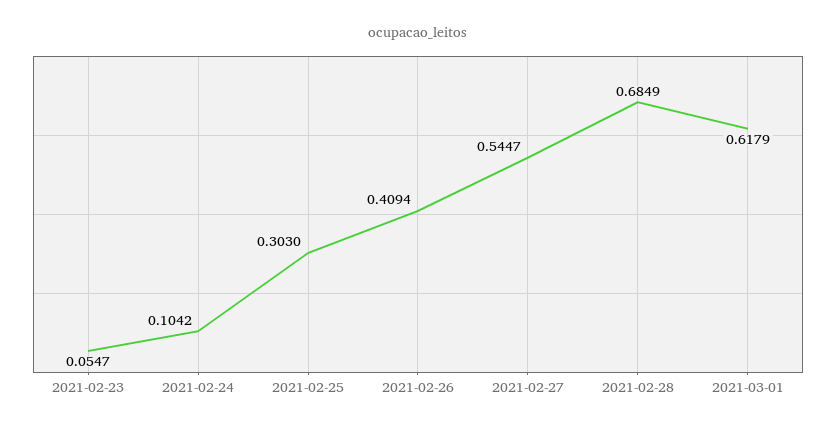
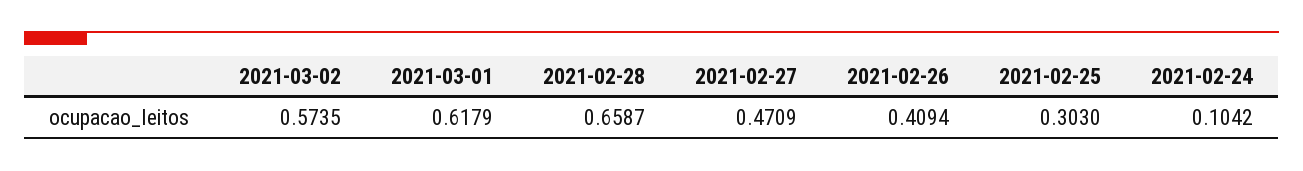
2021-02-23: 0.0547 -> none
2021-02-27: 0.5447 -> 0.4709
2021-02-28: 0.6849 -> 0.6587
2021-03-02: none -> 0.5735

